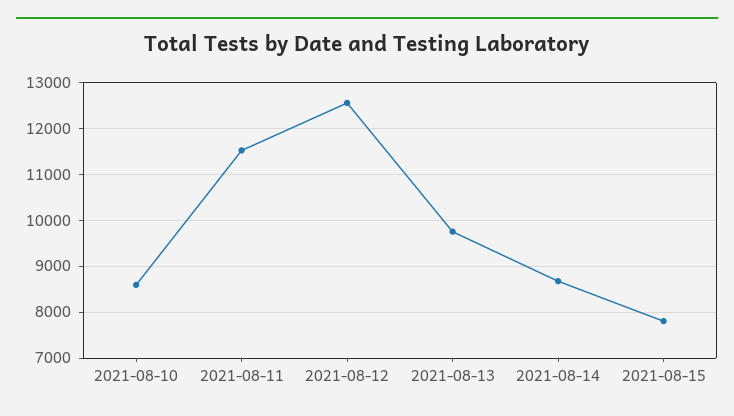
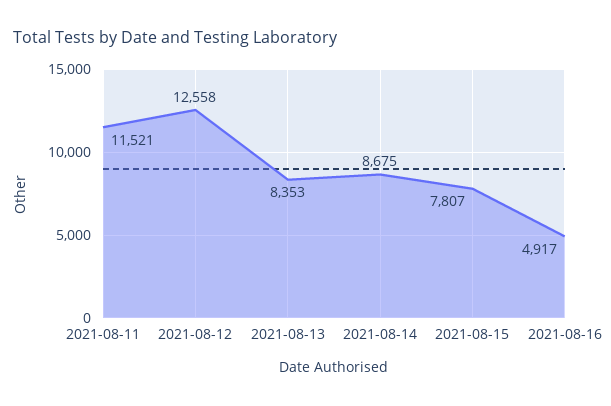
2021-08-10: 8600 -> none
2021-08-13: 9800 -> 8353
2021-08-16: none -> 4917

